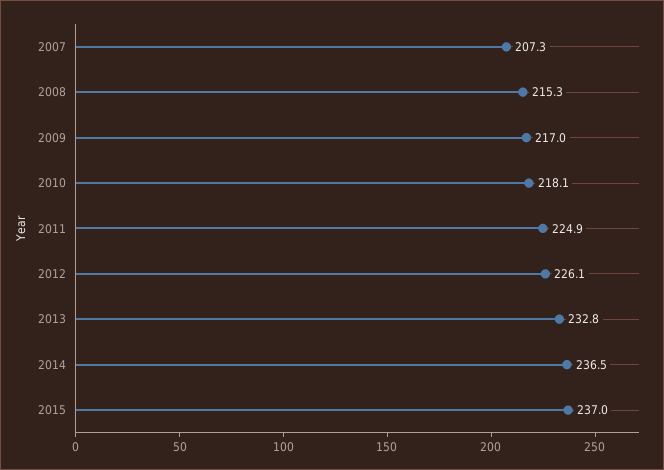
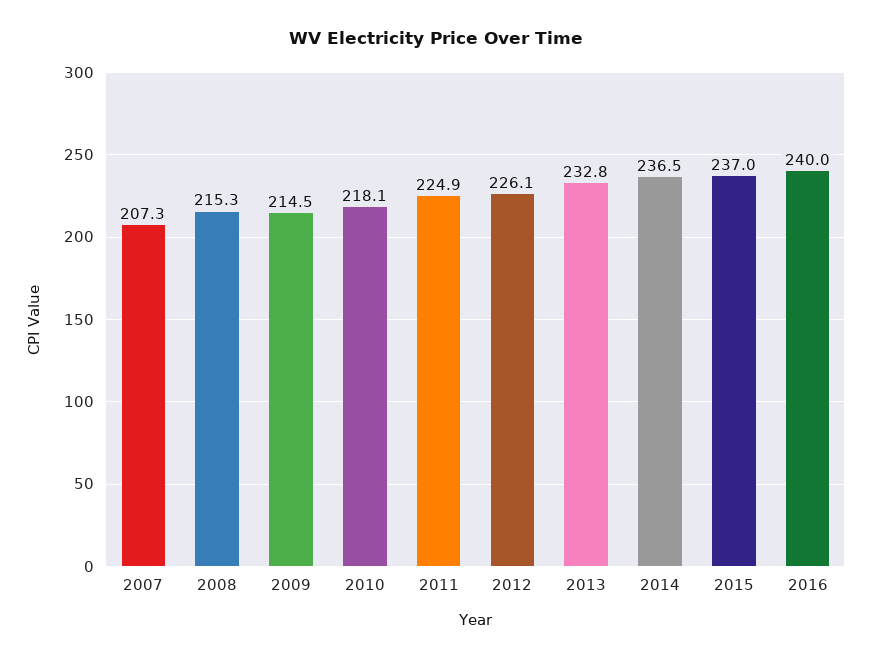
2009: 217 -> 214.5
2016: none -> 240

